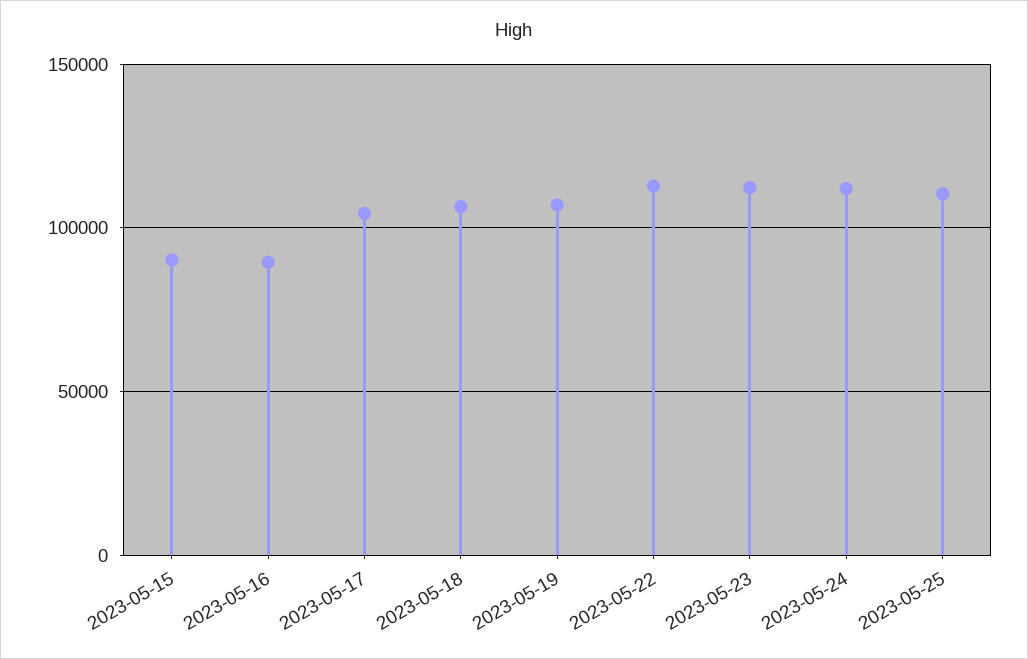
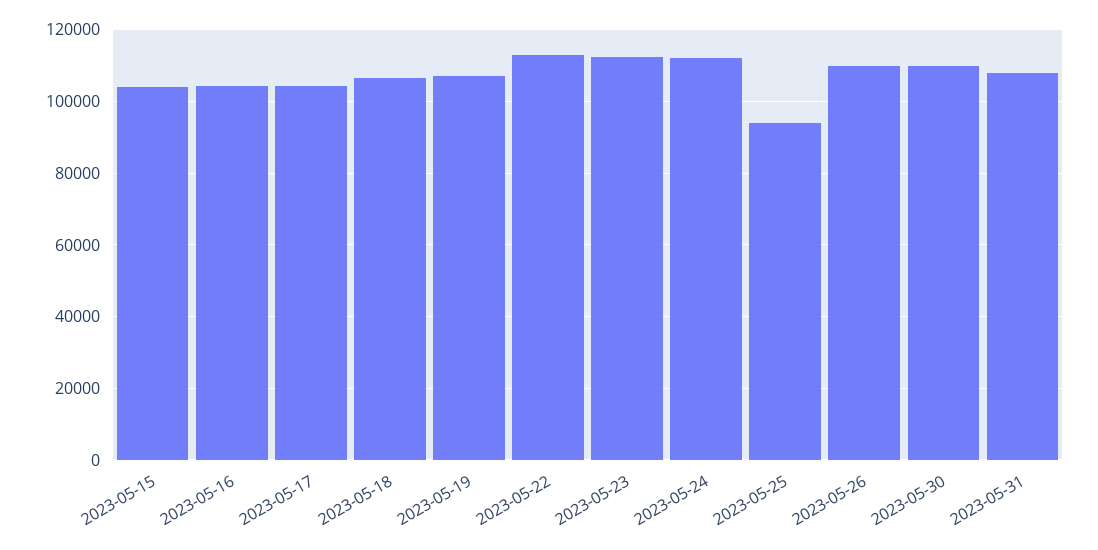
2023-05-15: 90000 -> 104000
2023-05-16: 90000 -> 104000
2023-05-25: 110000 -> 94000
2023-05-26: none -> 110000
2023-05-30: none -> 110000
2023-05-31: none -> 108000

